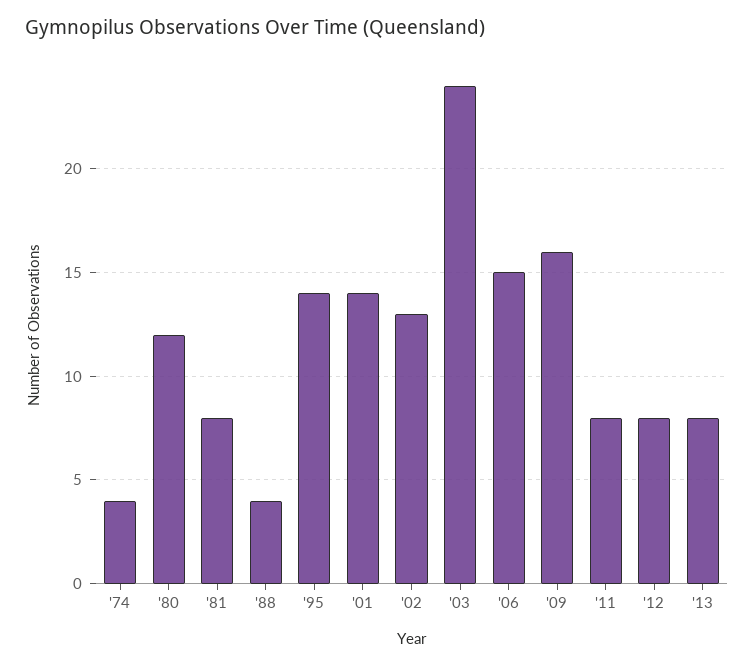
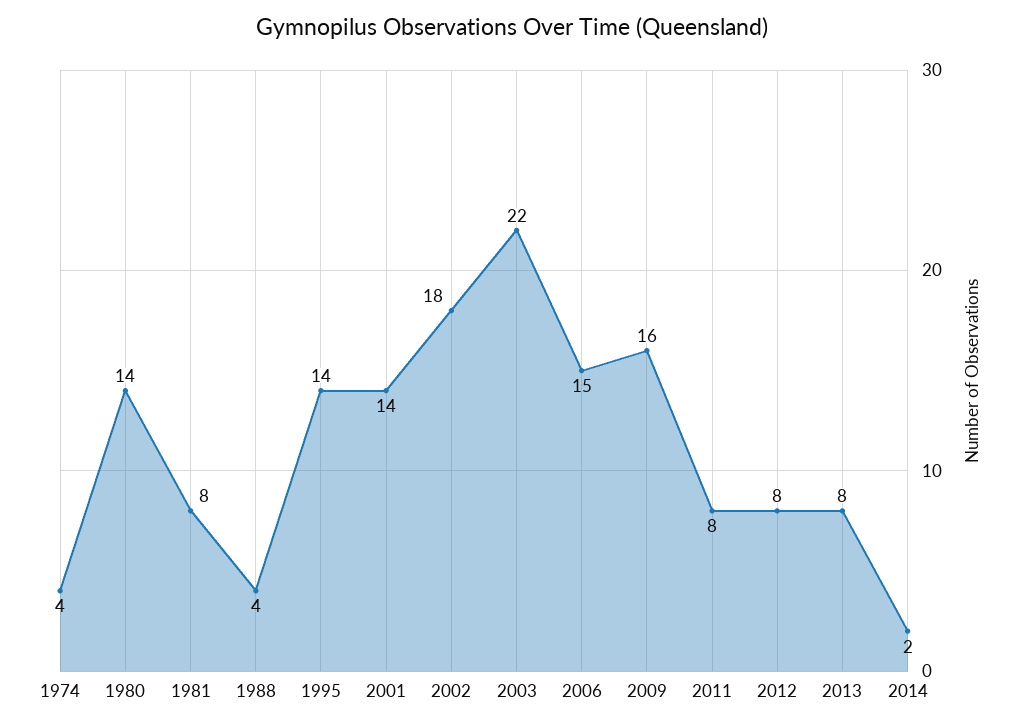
'80: 12 -> 14
'02: 13 -> 18
'03: 24 -> 22
2014: none -> 2

